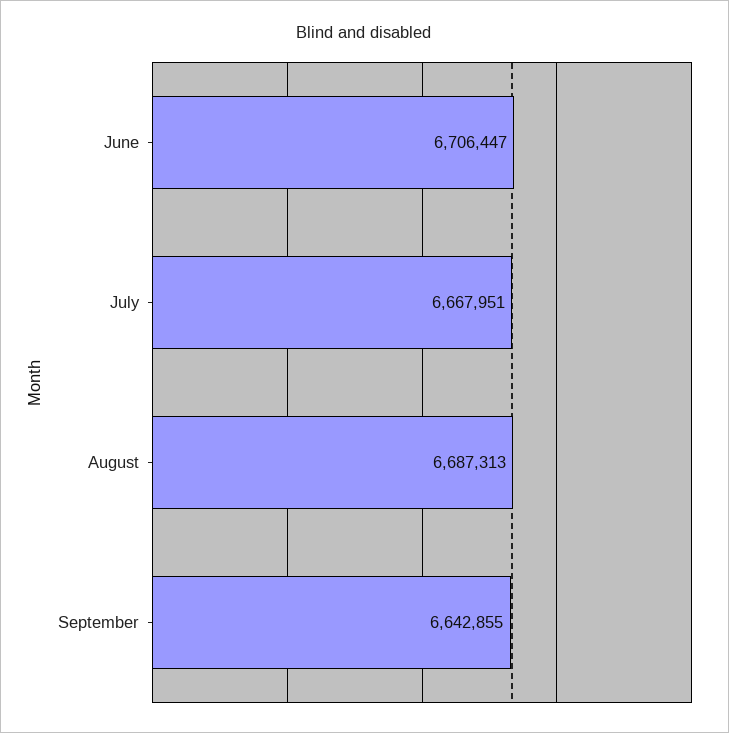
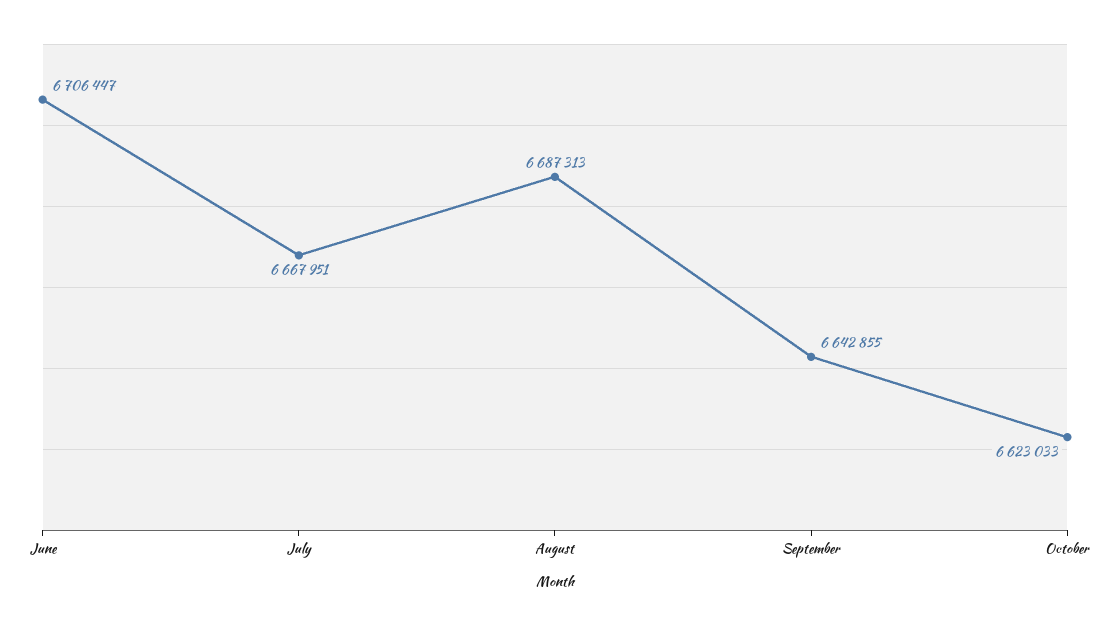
October: none -> 6623033

